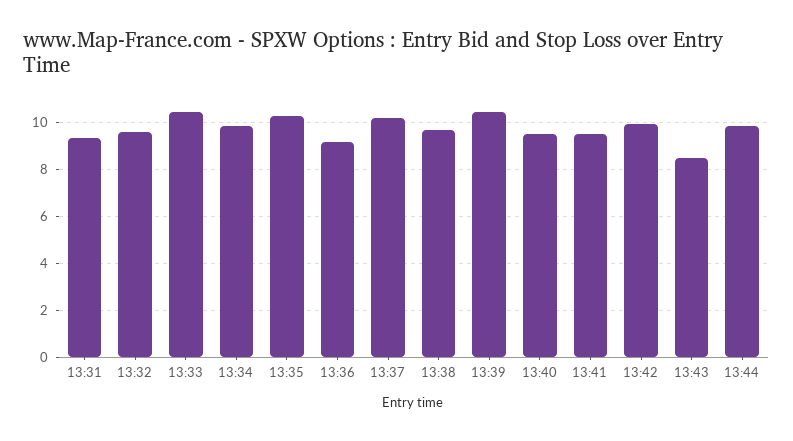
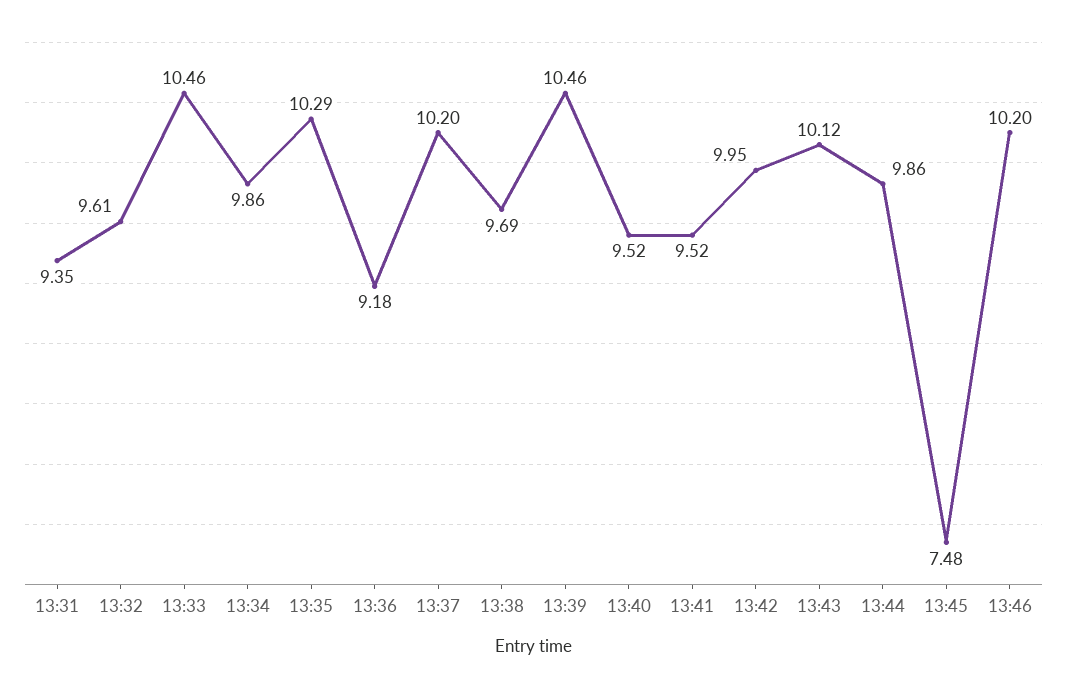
13:43: 8.5 -> 10.12
13:45: none -> 7.48
13:46: none -> 10.2

